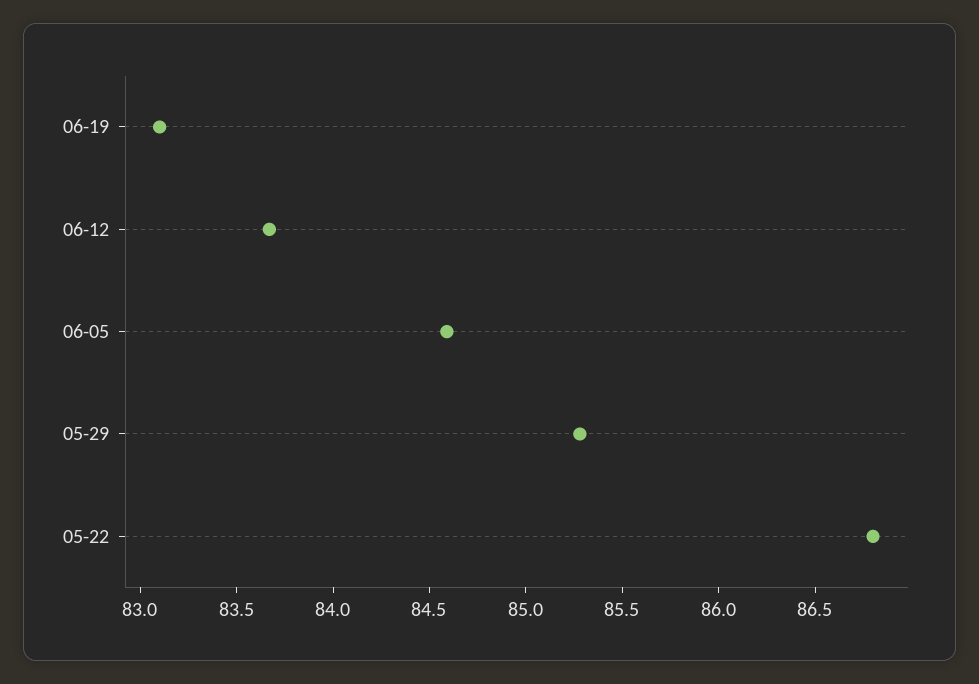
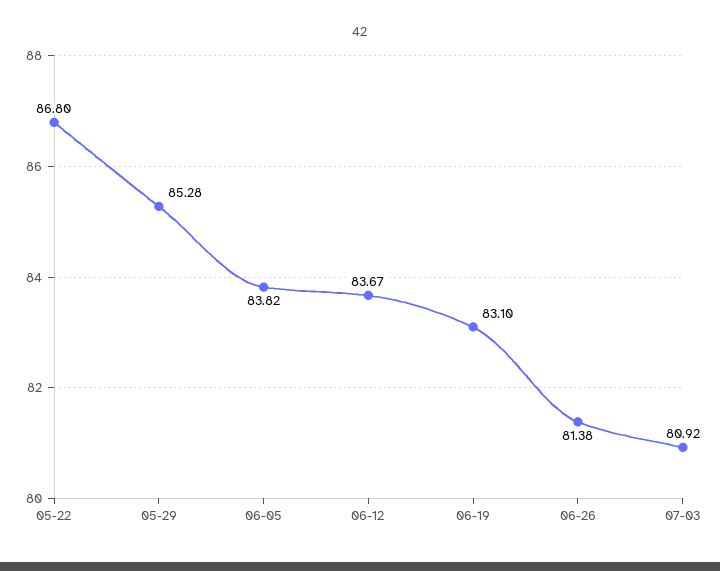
06-05: 84.6 -> 83.82
06-26: none -> 81.38
07-03: none -> 80.92

